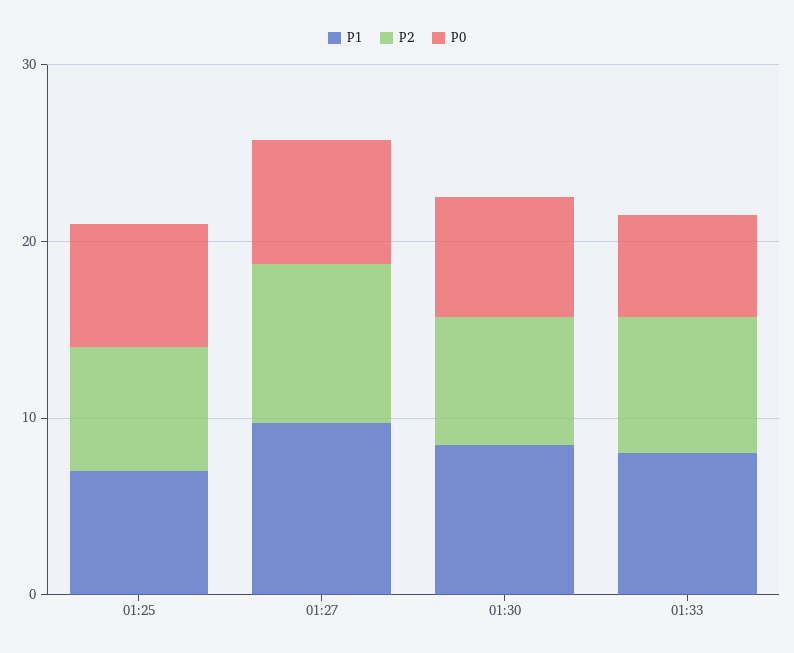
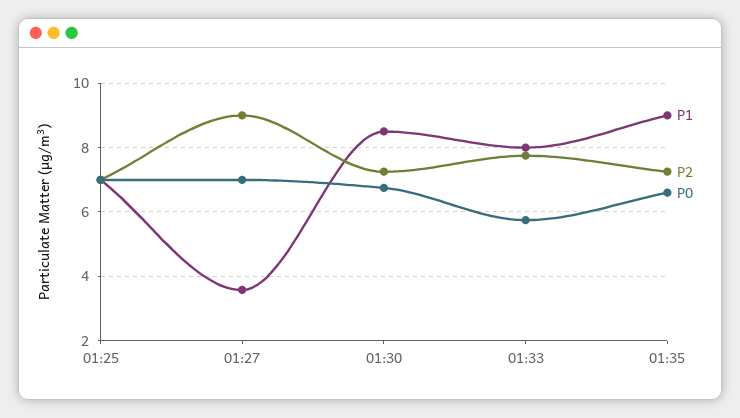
P1, 01:27: 10 -> 3.6
P1, 01:35: none -> 9
P2, 01:35: none -> 7.2
P0, 01:35: none -> 6.6

